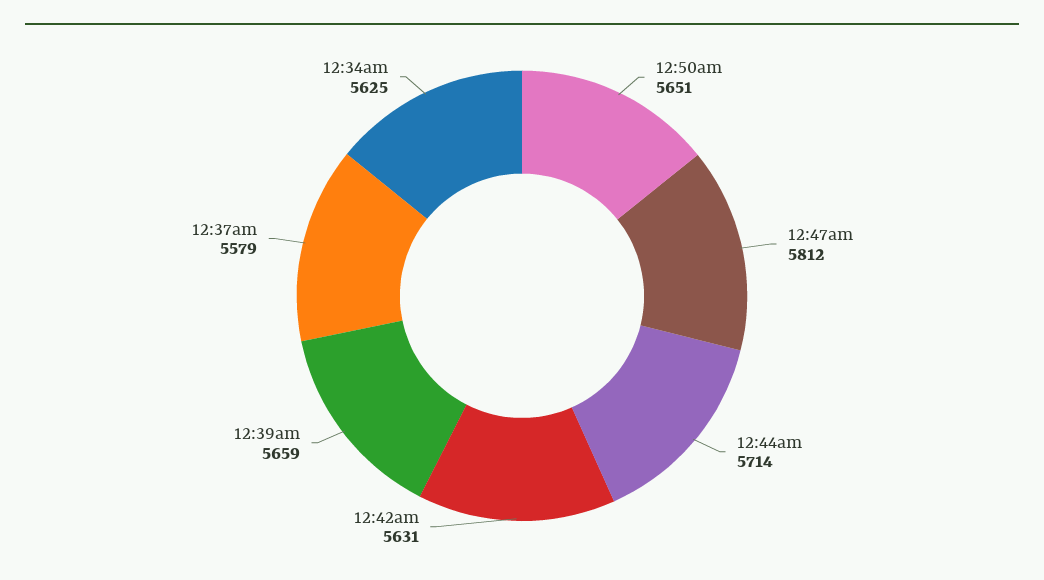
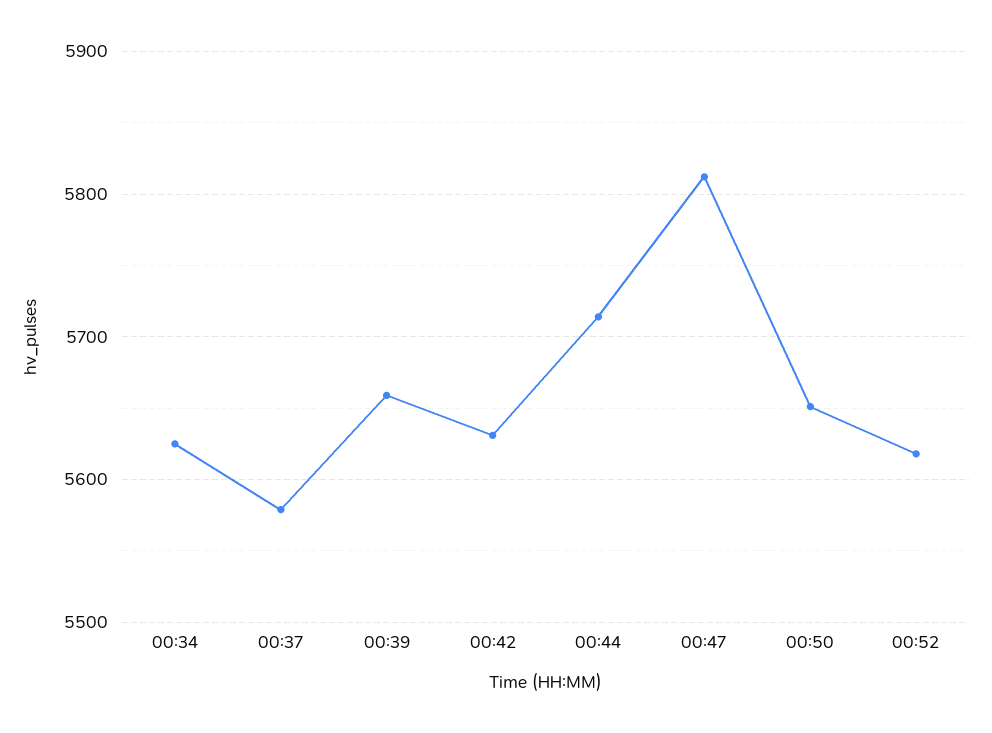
00:52: none -> 5620

